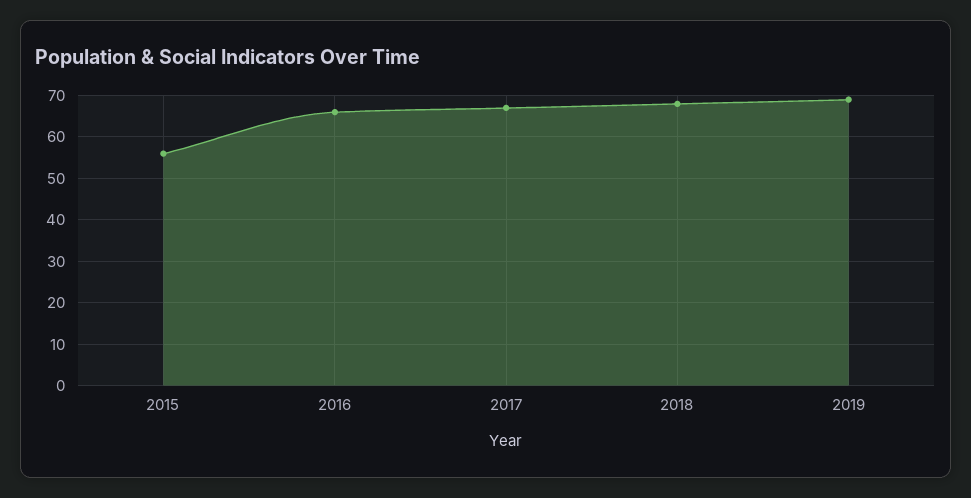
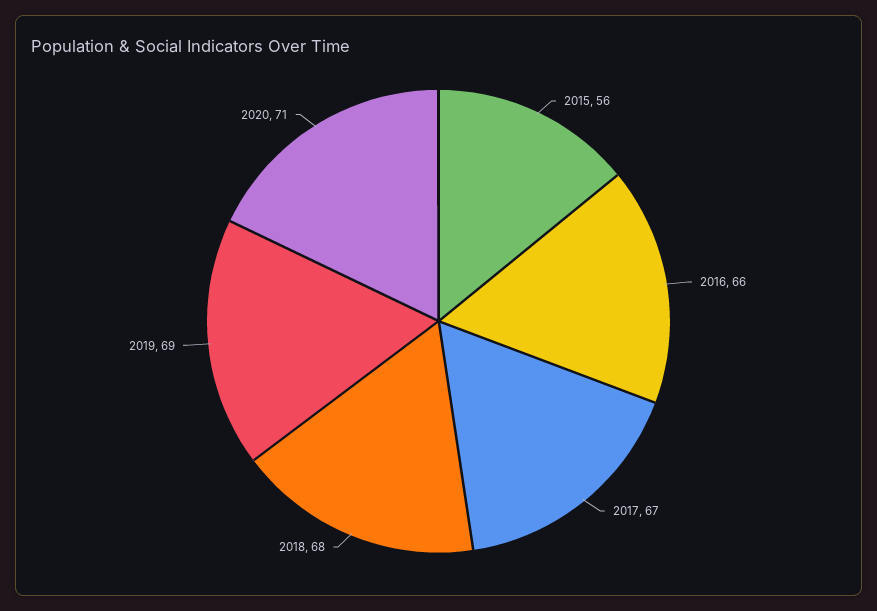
2020: none -> 71

